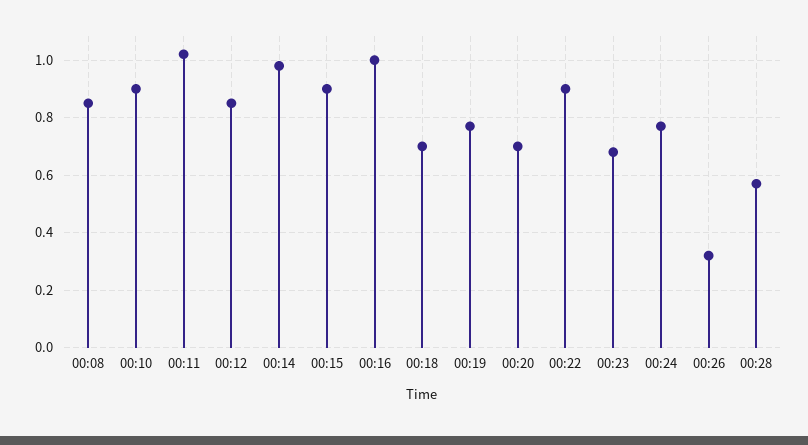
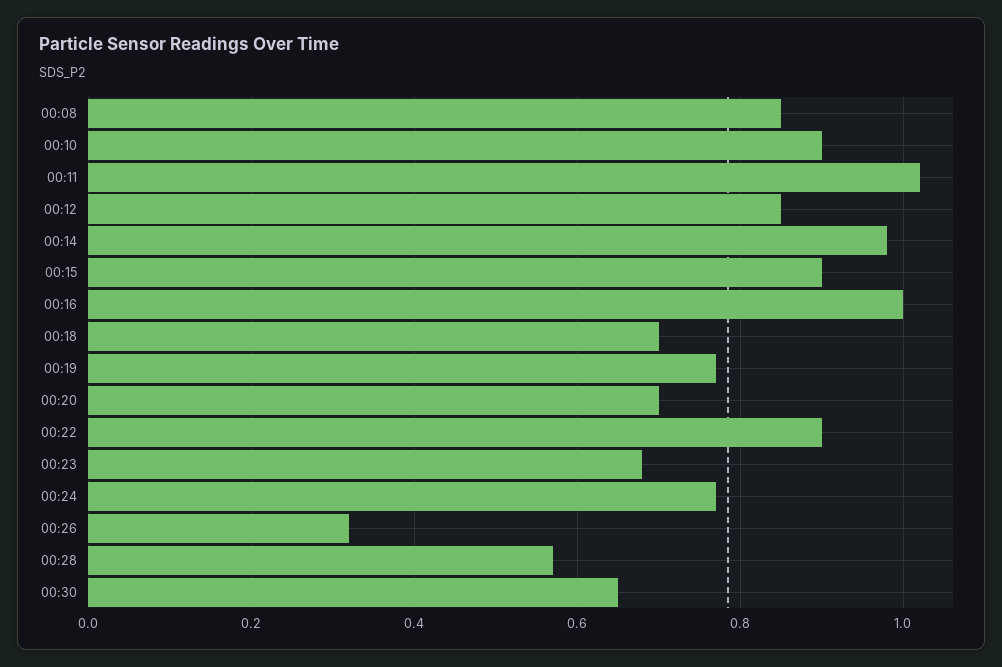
00:30: none -> 0.65

